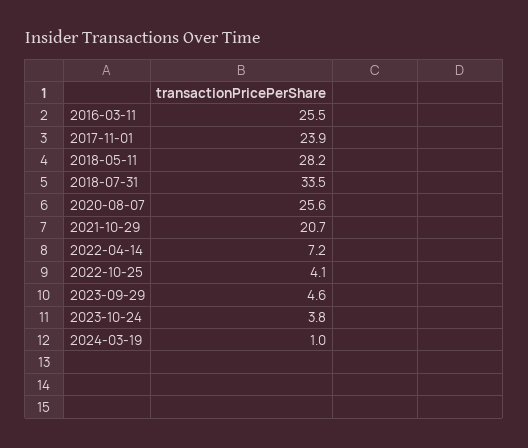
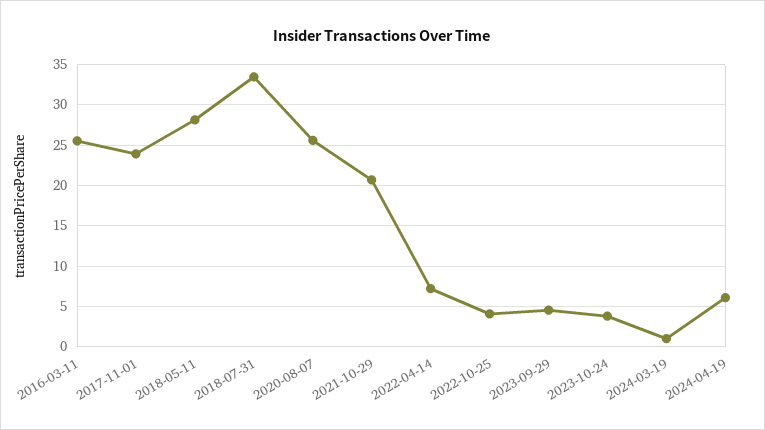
2024-04-19: none -> 6

